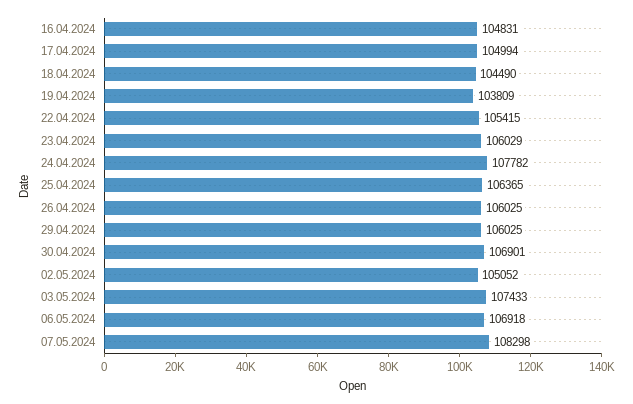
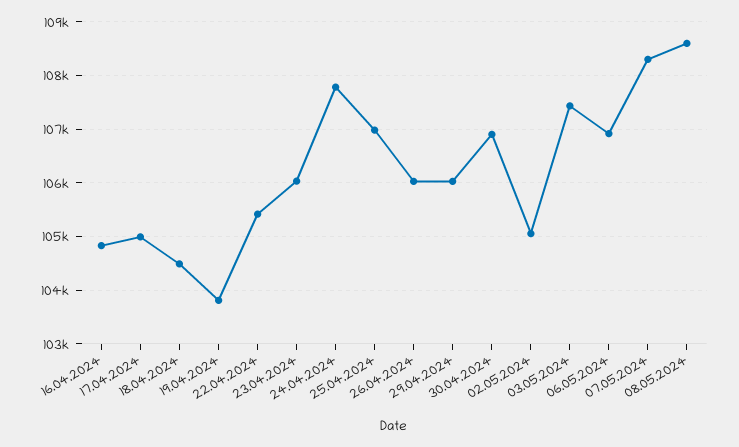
25.04.2024: 106365 -> 107000
08.05.2024: none -> 108600

